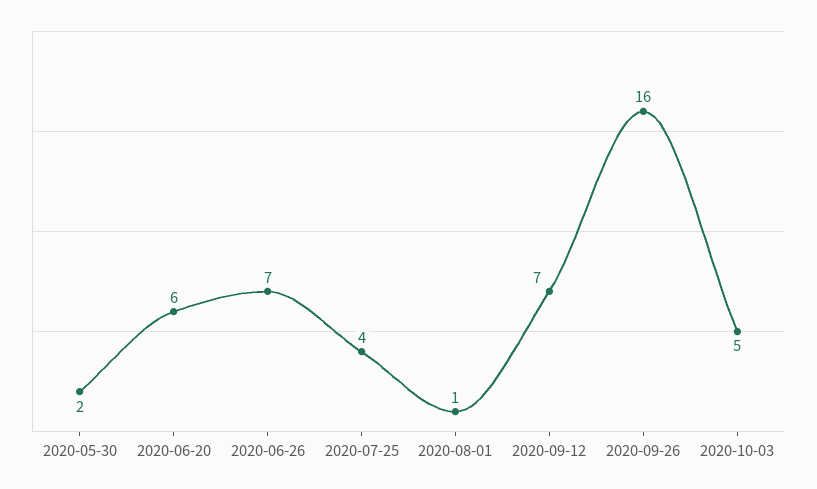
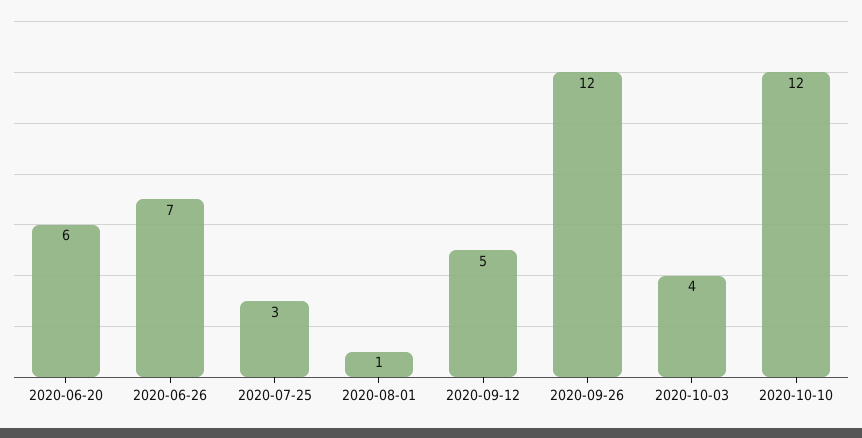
2020-05-30: 2 -> none
2020-07-25: 4 -> 3
2020-09-12: 7 -> 5
2020-09-26: 16 -> 12
2020-10-03: 5 -> 4
2020-10-10: none -> 12

